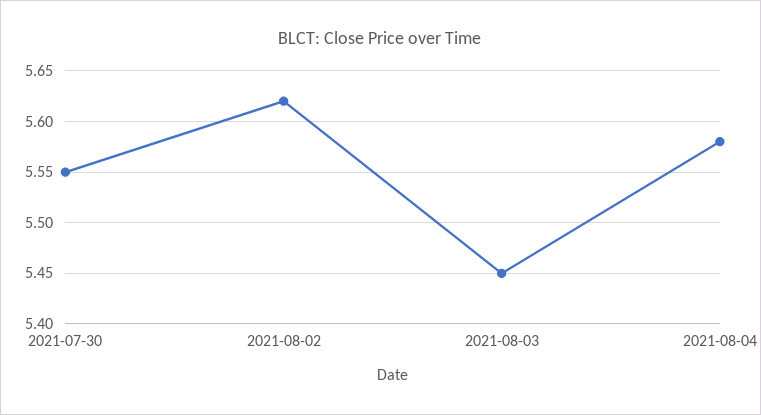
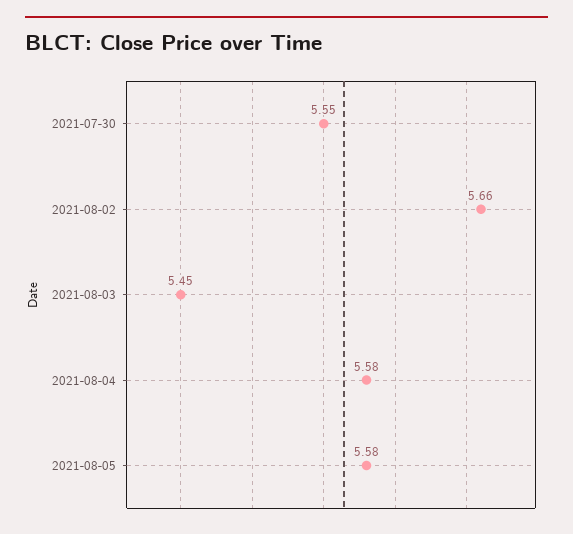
2021-08-02: 5.62 -> 5.66
2021-08-05: none -> 5.58

